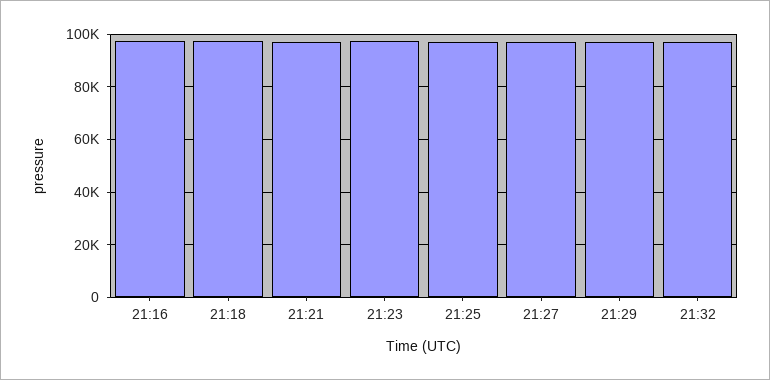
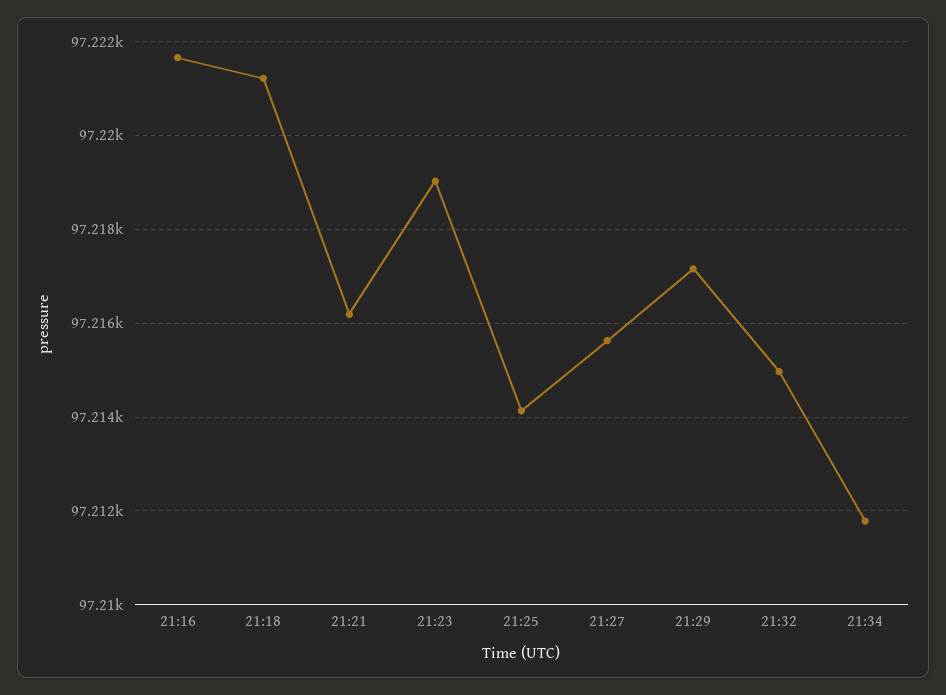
21:34: none -> 97211.8

